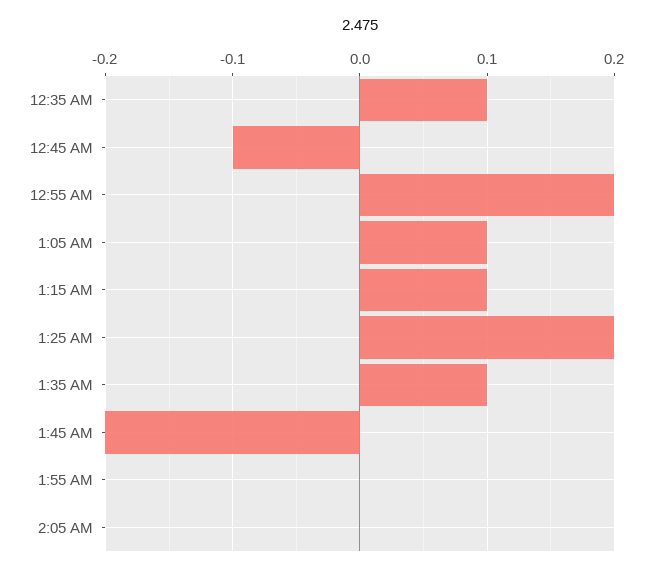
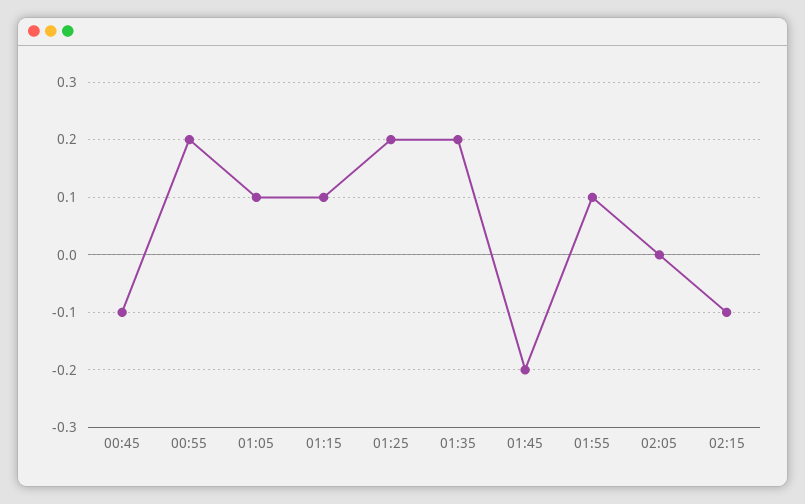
12:35 AM: 0.1 -> none
1:35 AM: 0.1 -> 0.2
1:55 AM: 0 -> 0.1
02:15: none -> -0.1

